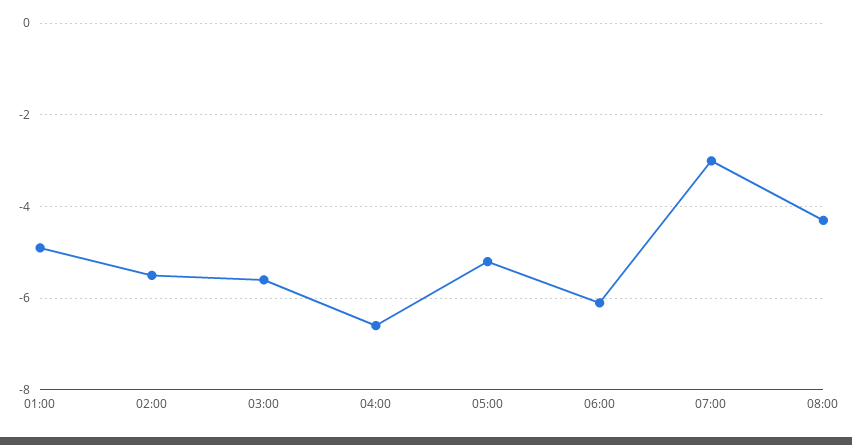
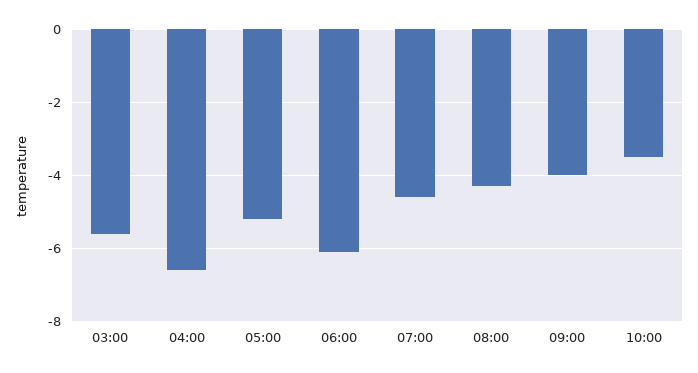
01:00: -5 -> none
02:00: -5.5 -> none
07:00: -3 -> -4.5
09:00: none -> -4
10:00: none -> -3.5

